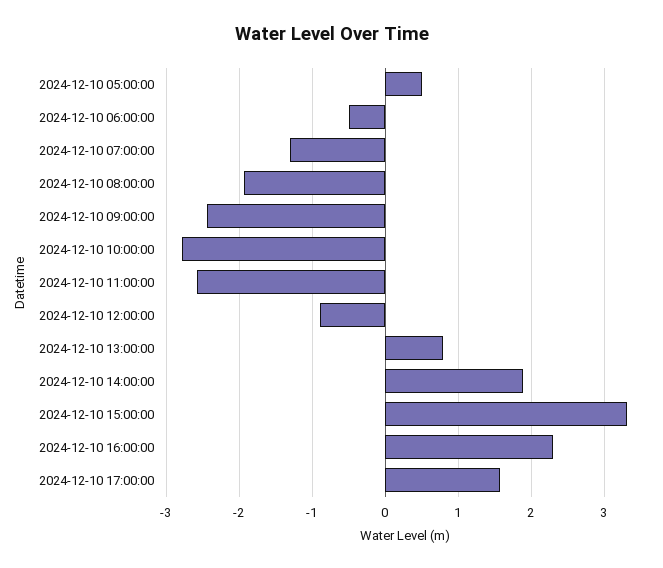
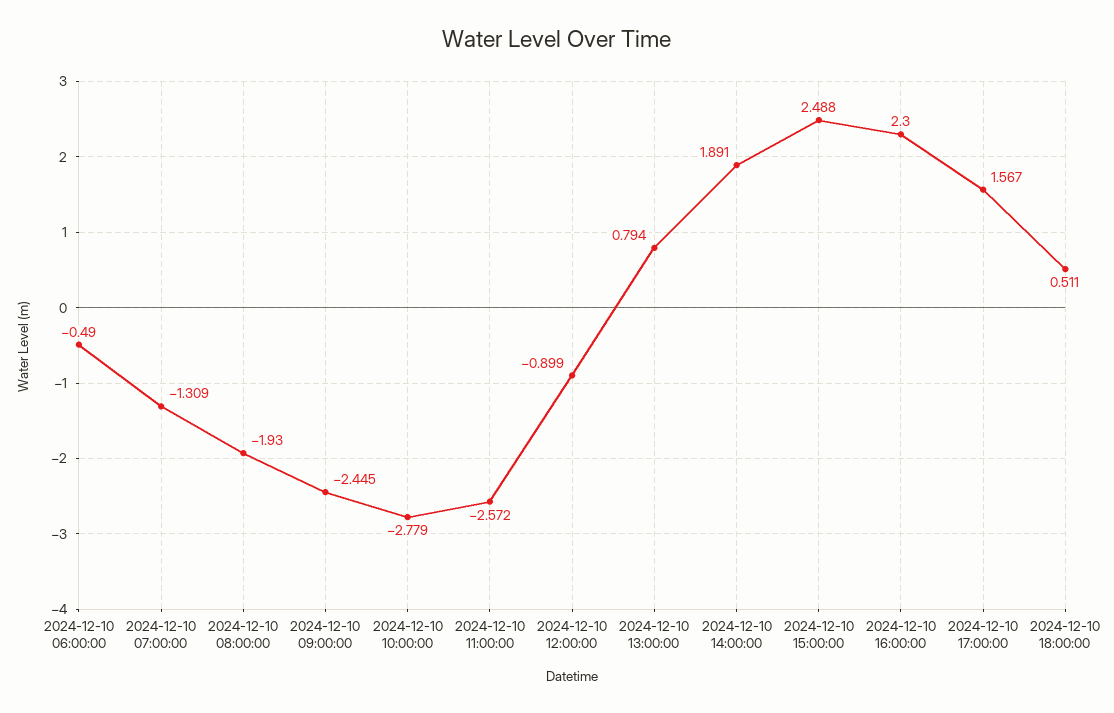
2024-12-10 05:00:00: 0.5 -> none
2024-12-10 15:00:00: 3.3 -> 2.488
2024-12-10 18:00:00: none -> 0.511

